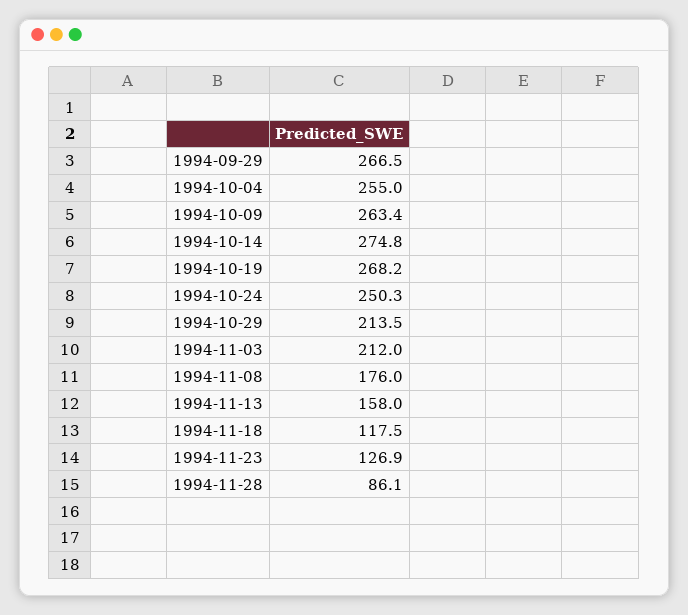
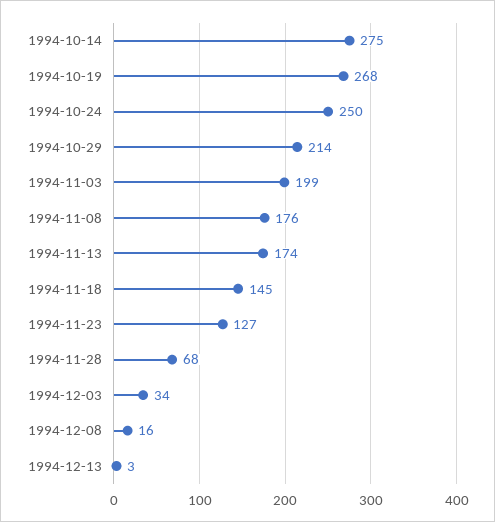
1994-09-29: 266.5 -> none
1994-10-04: 255 -> none
1994-10-09: 263.4 -> none
1994-11-03: 212 -> 199
1994-11-13: 158 -> 174
1994-11-18: 117.5 -> 145
1994-11-28: 86.1 -> 68
1994-12-03: none -> 34
1994-12-08: none -> 16
1994-12-13: none -> 3

